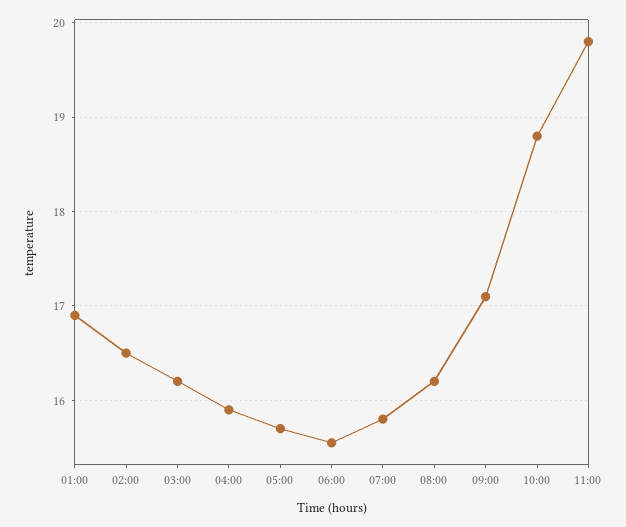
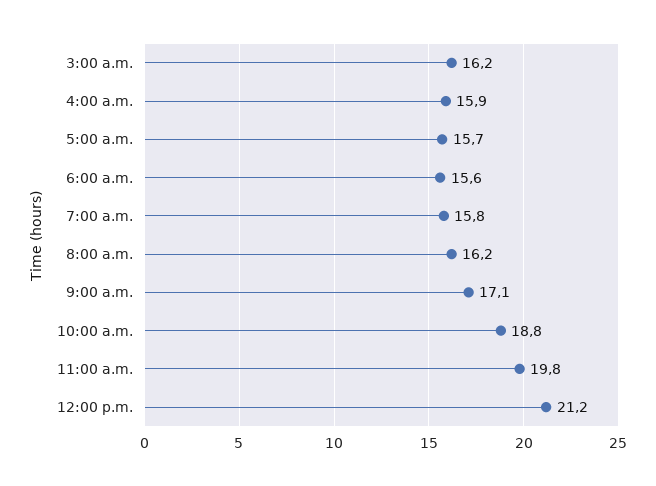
01:00: 16.9 -> none
02:00: 16.5 -> none
12:00 p.m.: none -> 21.2

